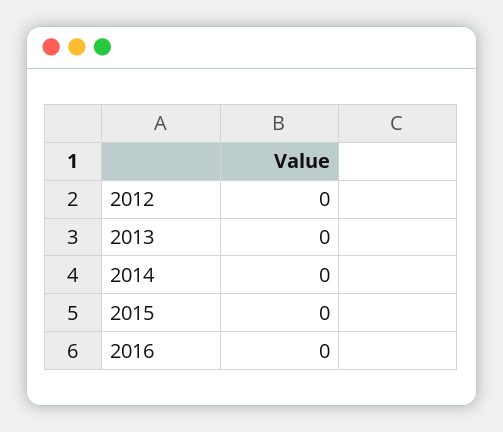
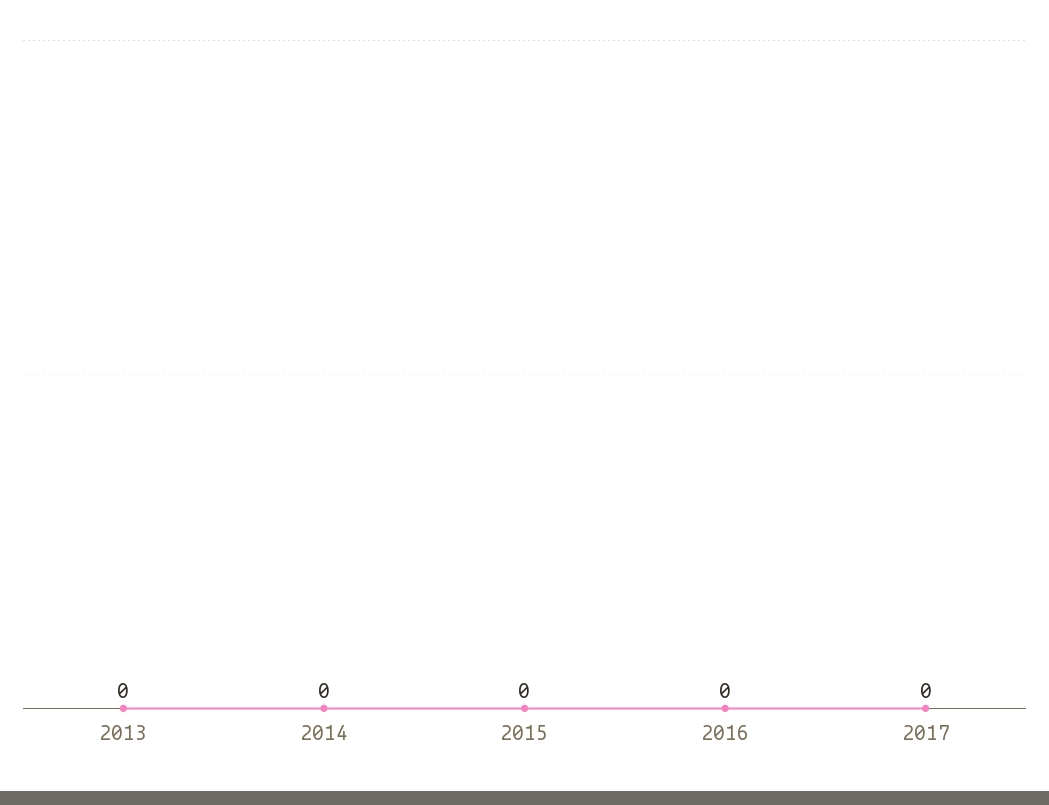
2012: 0 -> none
2017: none -> 0

